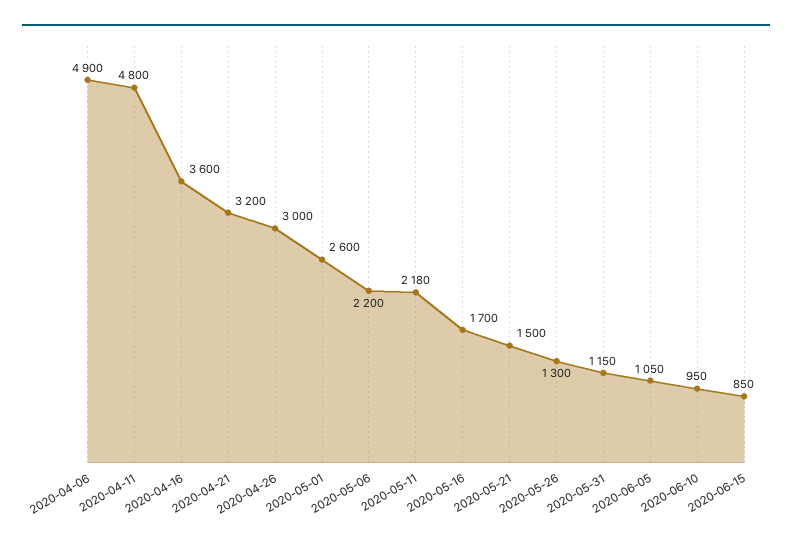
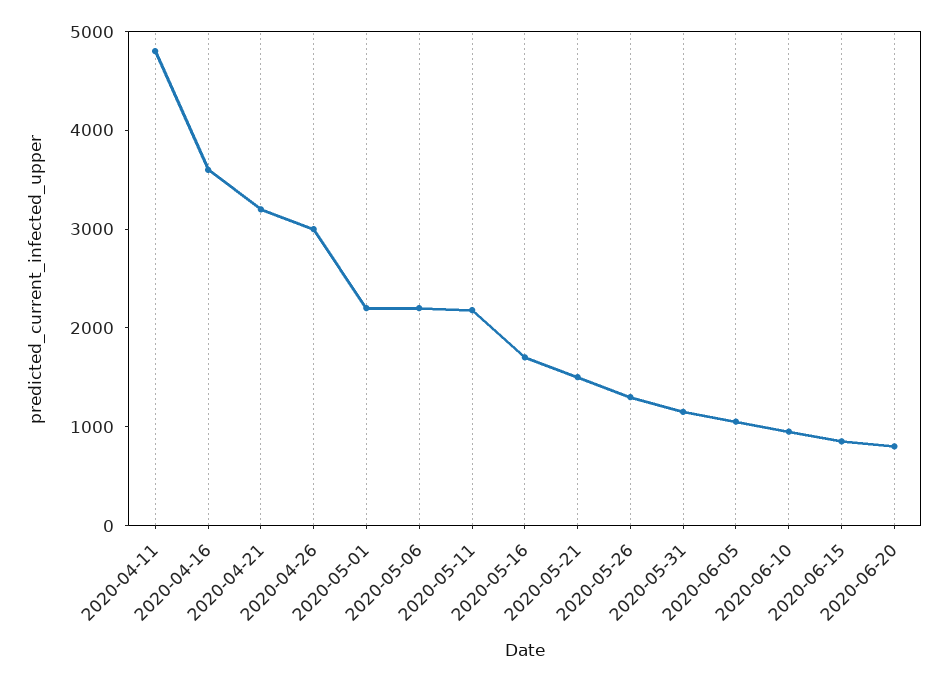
2020-04-06: 4900 -> none
2020-05-01: 2600 -> 2200
2020-06-20: none -> 800

